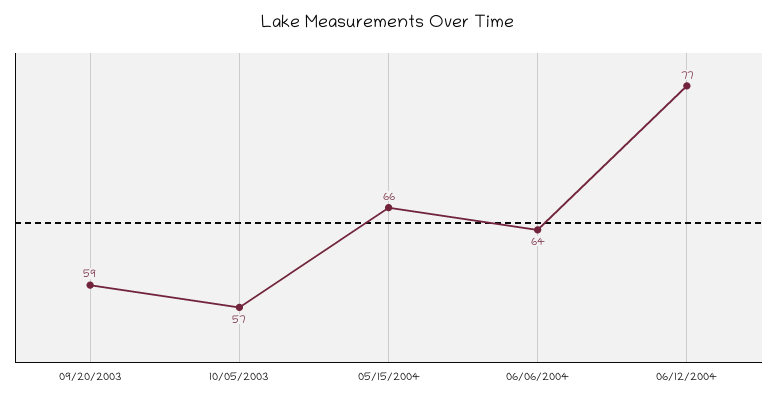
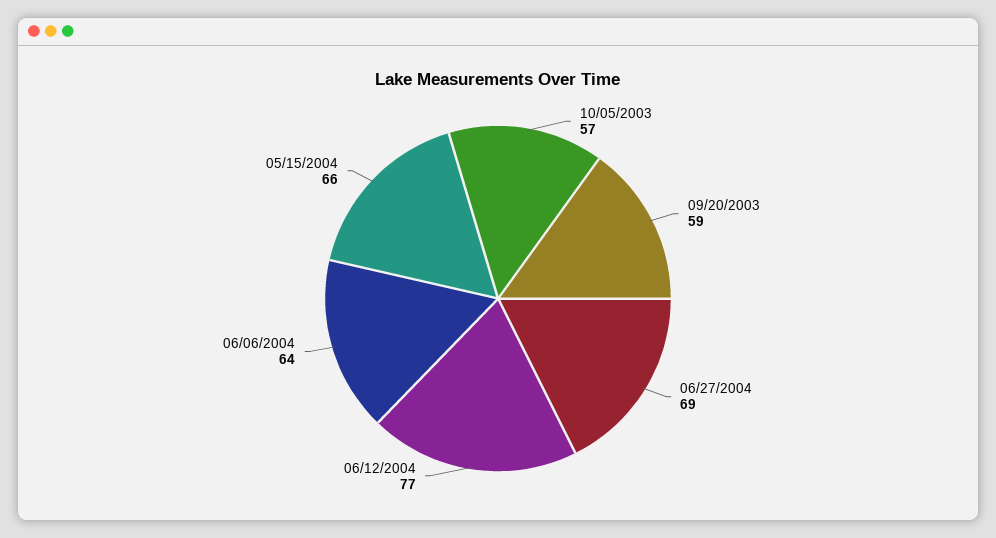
06/27/2004: none -> 69

